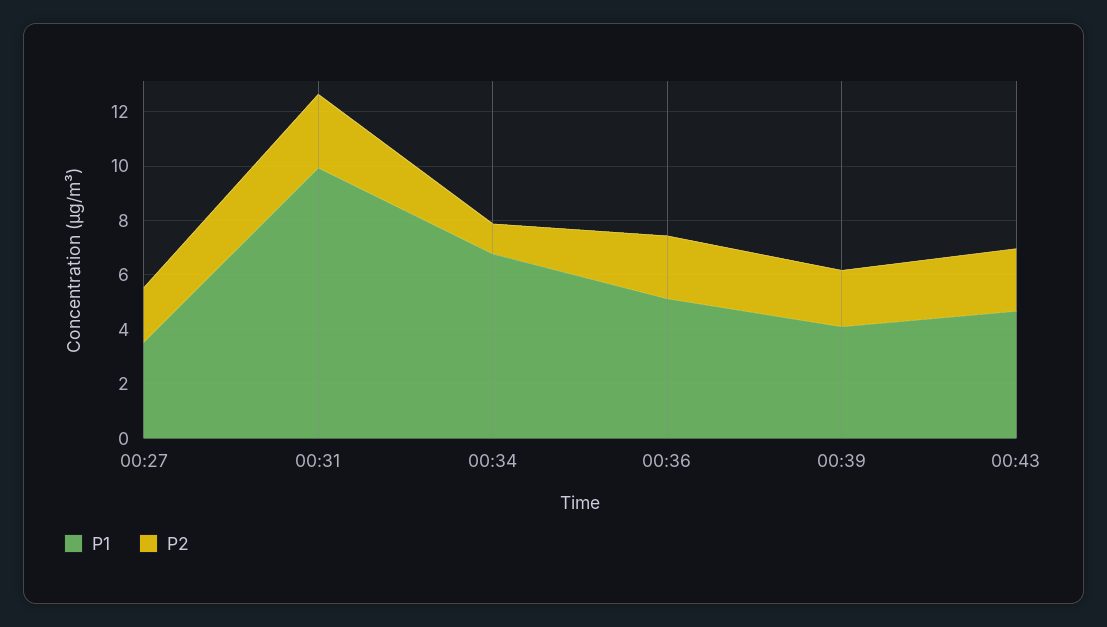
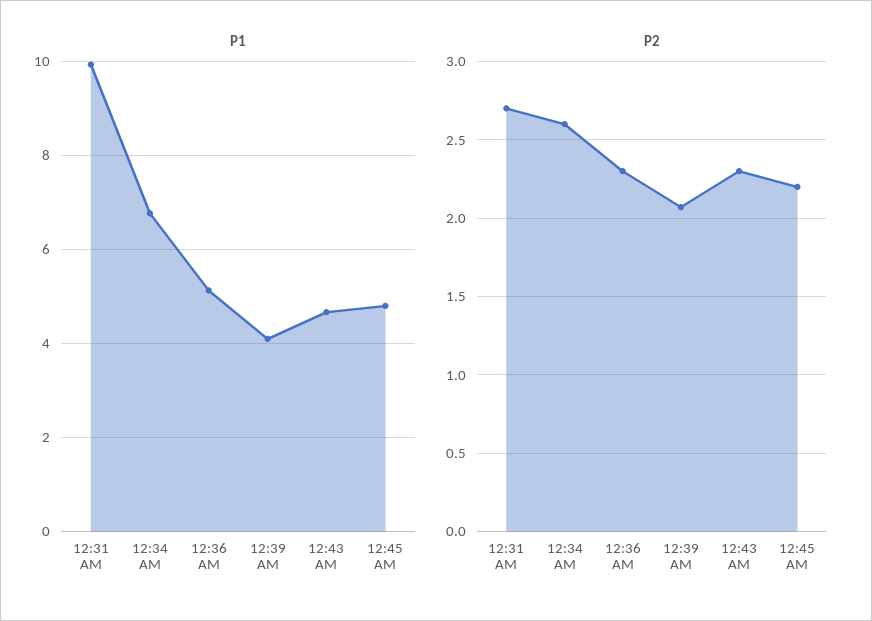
P1, 00:27: 3.5 -> none
P2, 00:27: 2 -> none
P2, 00:34: 1 -> 2.6
P1, 12:45 AM: none -> 4.8
P2, 12:45 AM: none -> 2.2

